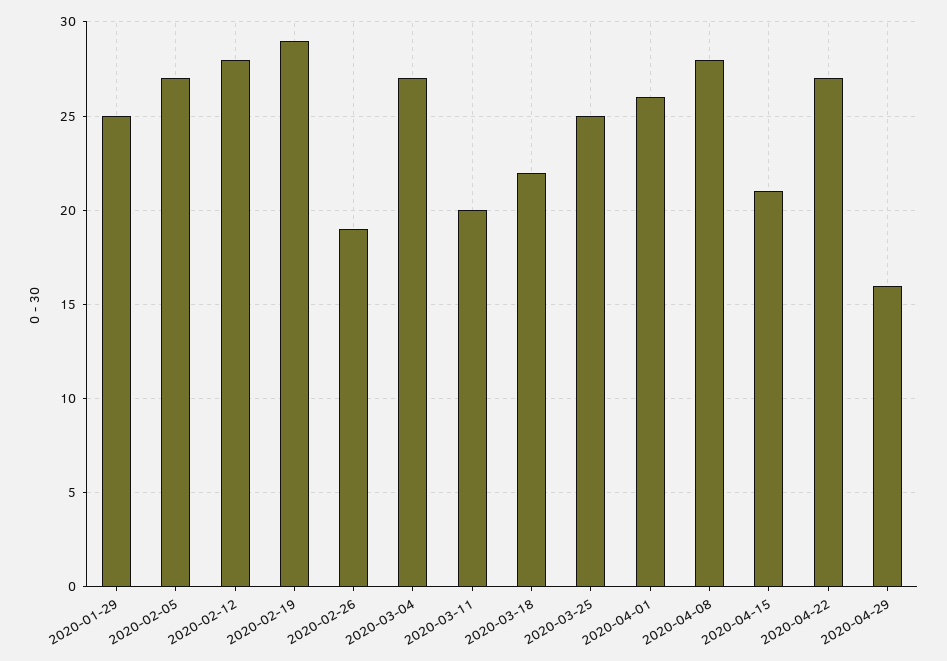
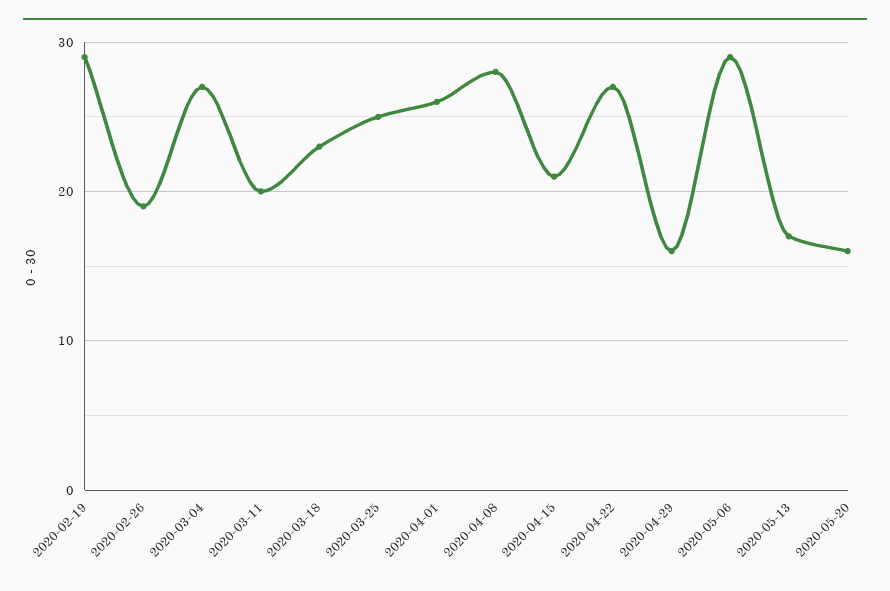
2020-01-29: 25 -> none
2020-02-05: 27 -> none
2020-02-12: 28 -> none
2020-03-18: 22 -> 23
2020-05-06: none -> 29
2020-05-13: none -> 17
2020-05-20: none -> 16

